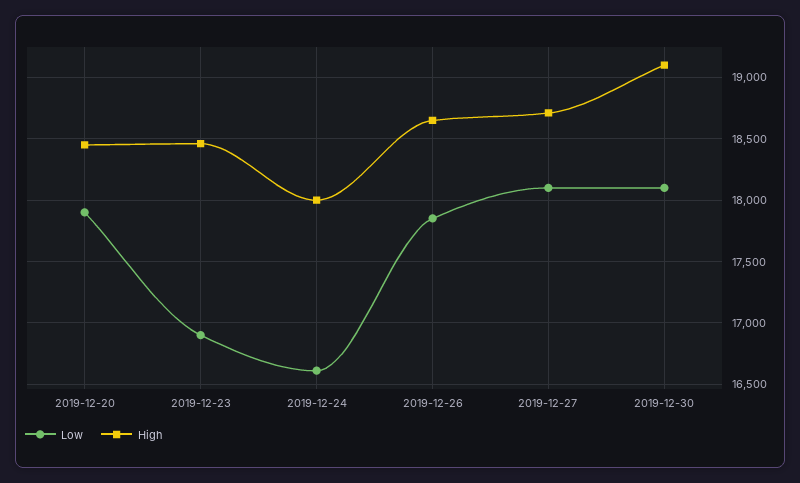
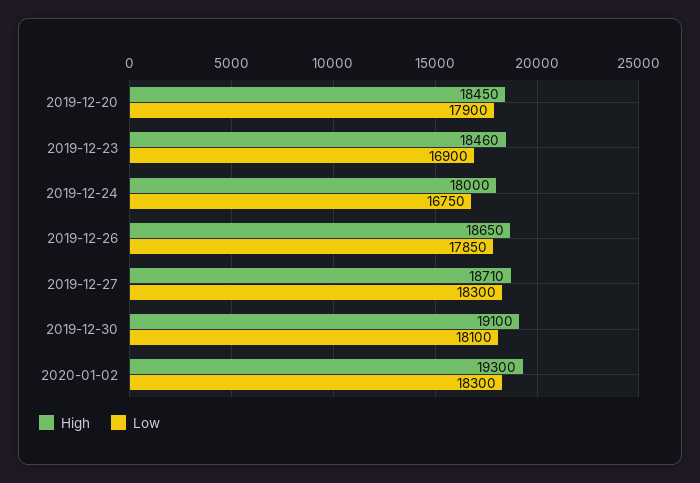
Low, 2019-12-24: 16600 -> 16750
Low, 2019-12-27: 18100 -> 18300
High, 2020-01-02: none -> 19300
Low, 2020-01-02: none -> 18300

